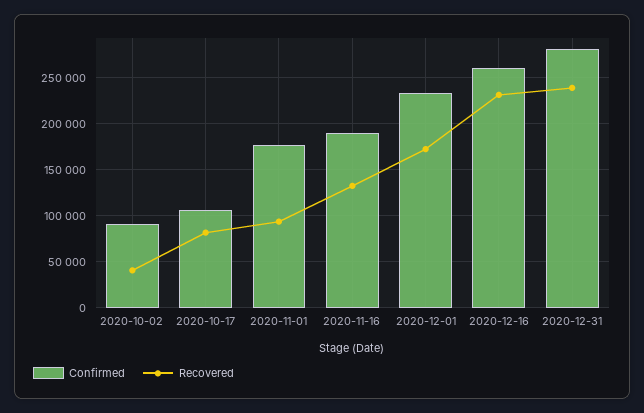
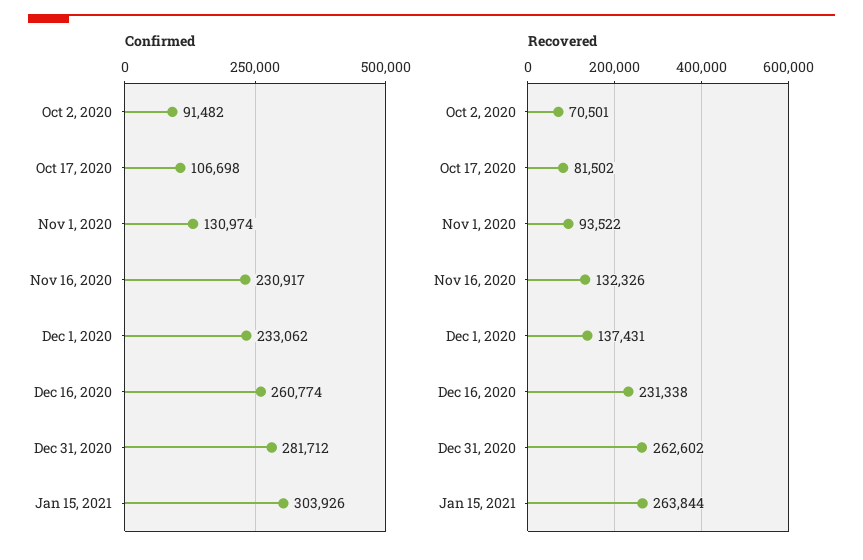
Recovered, 2020-10-02: 40000 -> 70501
Confirmed, 2020-11-01: 180000 -> 130974
Confirmed, 2020-11-16: 190000 -> 230917
Recovered, 2020-12-01: 170000 -> 137431
Recovered, 2020-12-31: 240000 -> 262602
Confirmed, Jan 15, 2021: none -> 303926
Recovered, Jan 15, 2021: none -> 263844

